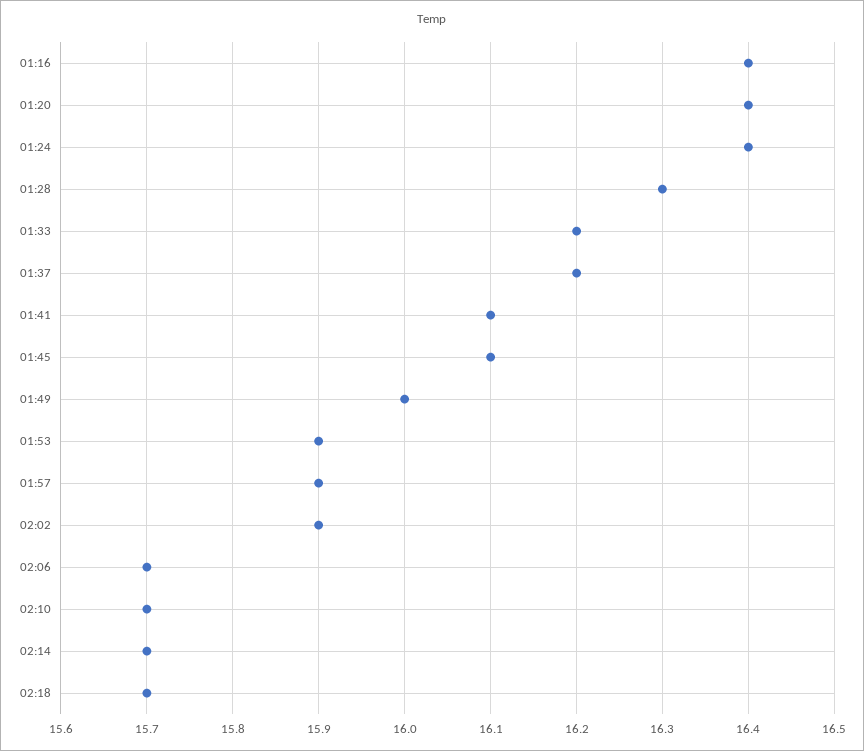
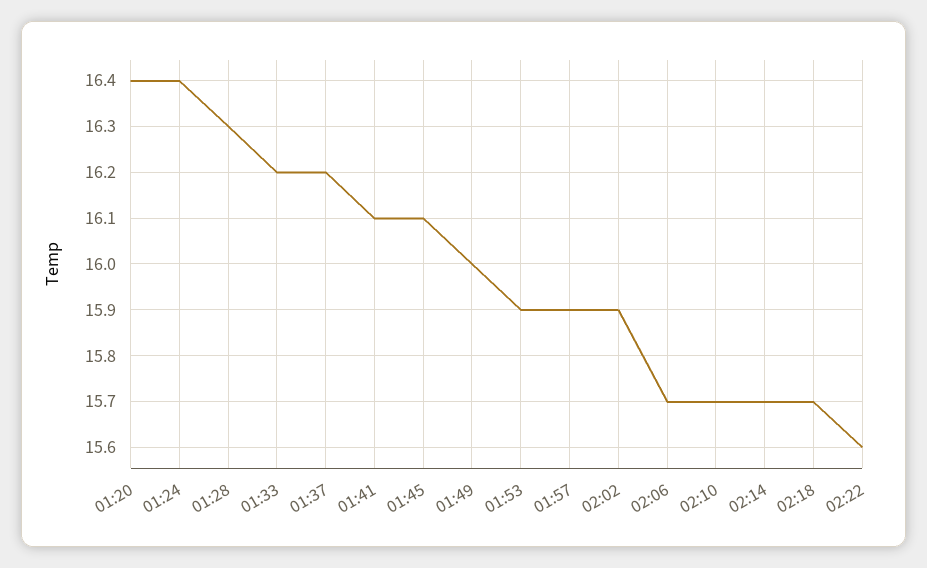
01:16: 16.4 -> none
02:22: none -> 15.6

